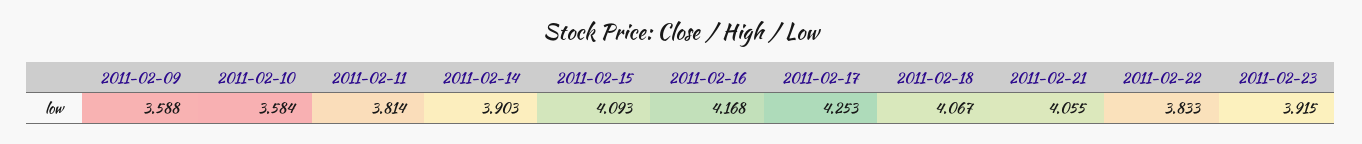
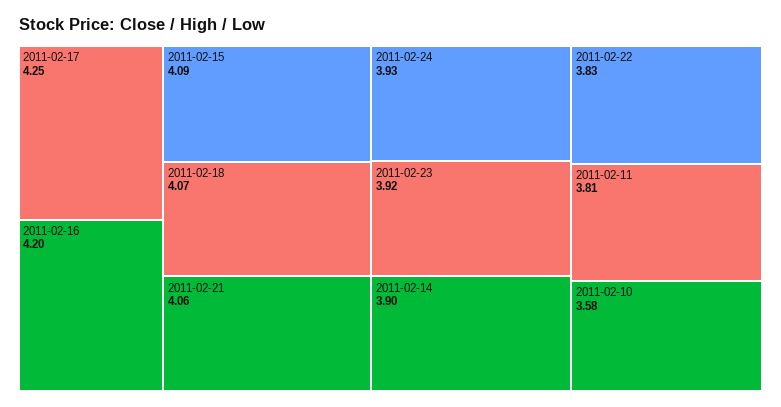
2011-02-09: 3.588 -> none
2011-02-16: 4.168 -> 4.2
2011-02-24: none -> 3.93

